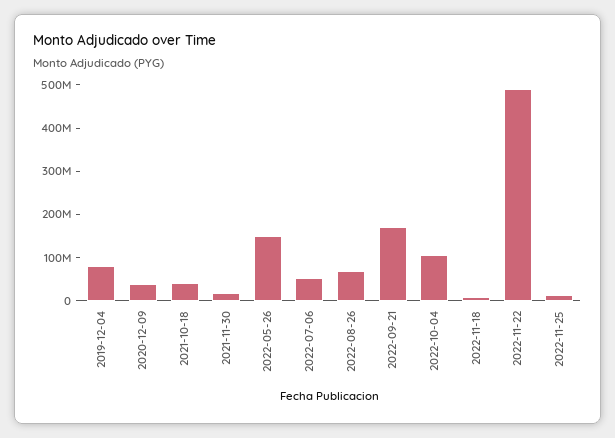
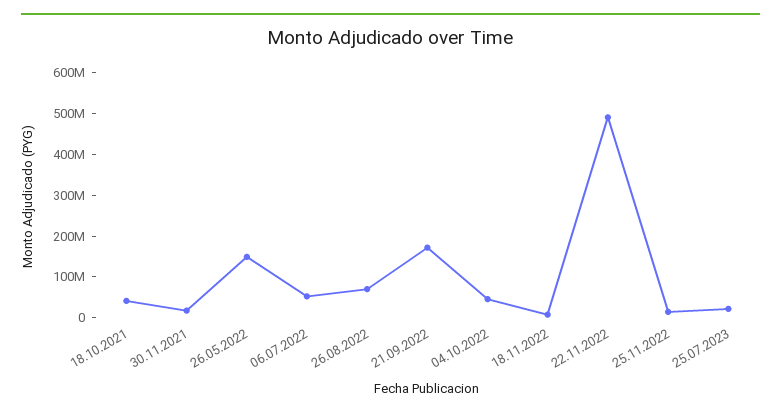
2019-12-04: 80000000 -> none
2020-12-09: 40000000 -> none
2022-10-04: 100000000 -> 40000000
25.07.2023: none -> 20000000

